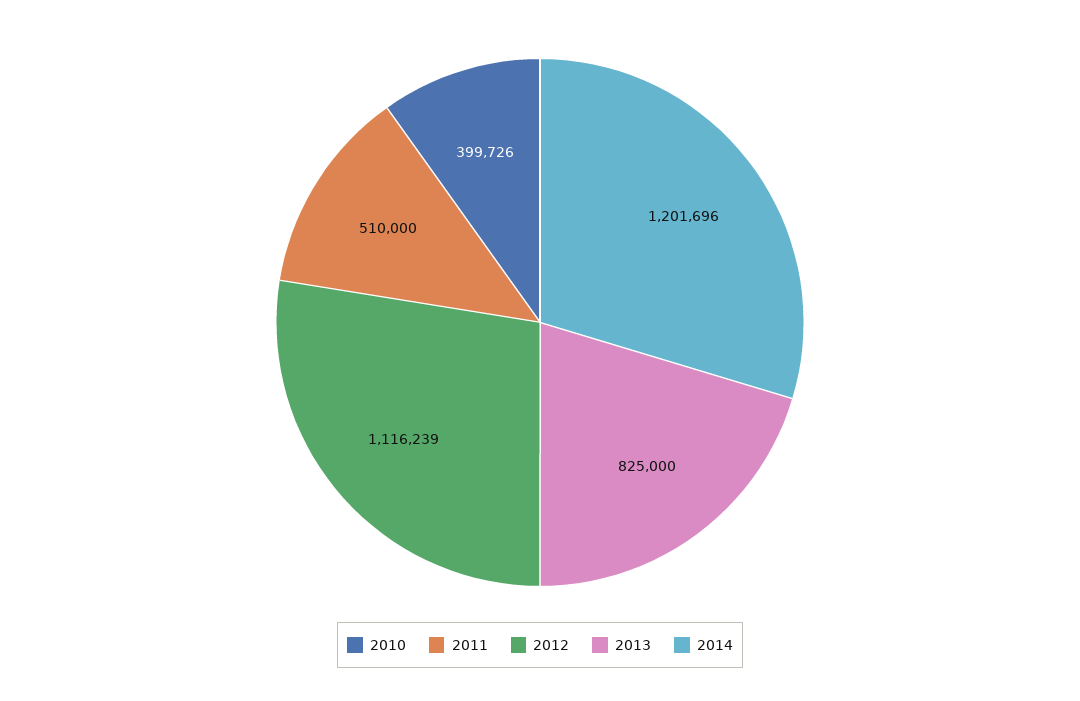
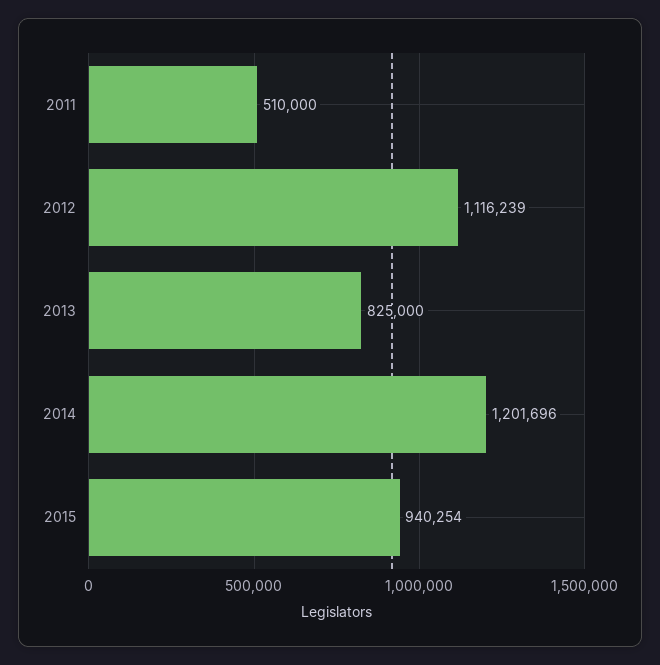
2010: 399726 -> none
2015: none -> 940254

